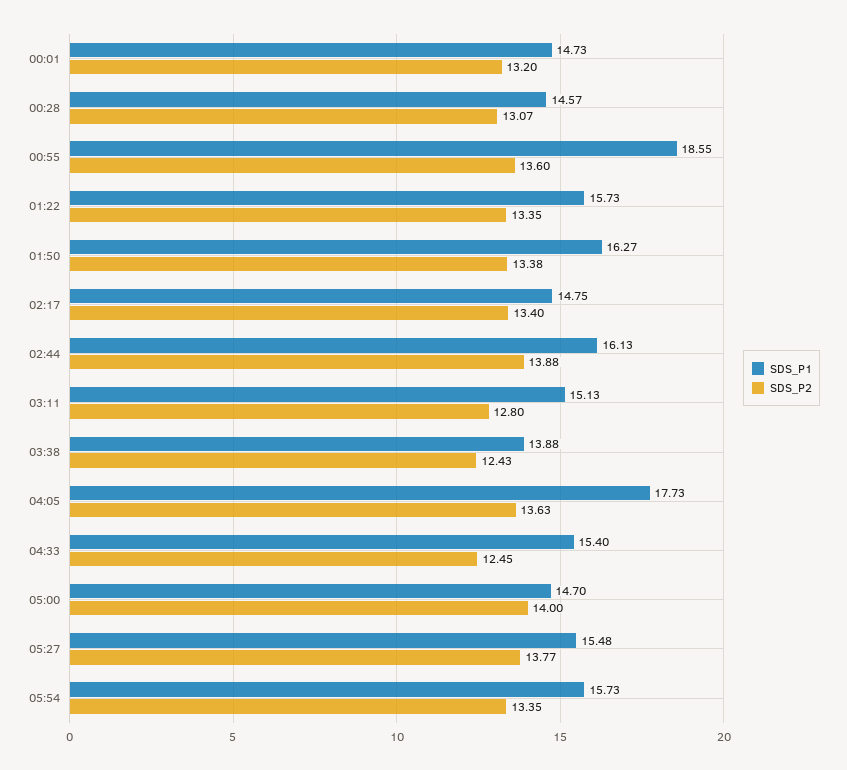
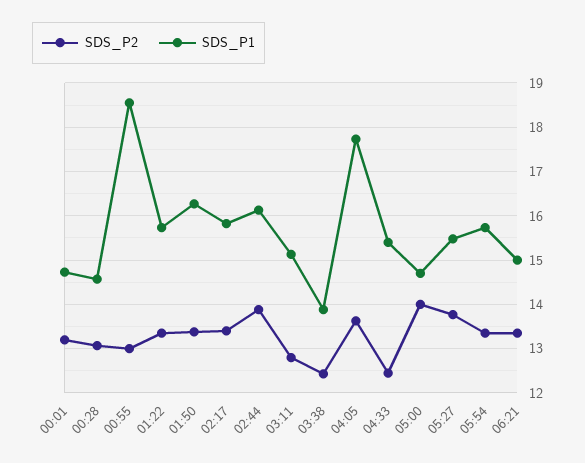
SDS_P2, 00:55: 13.6 -> 13
SDS_P1, 02:17: 14.75 -> 15.8
SDS_P2, 06:21: none -> 13.4
SDS_P1, 06:21: none -> 15

